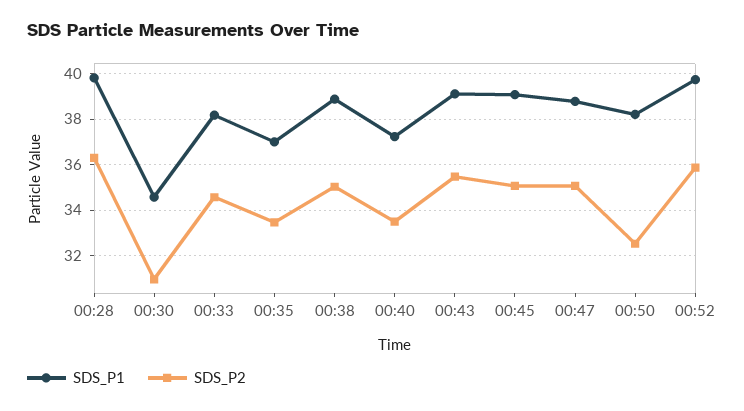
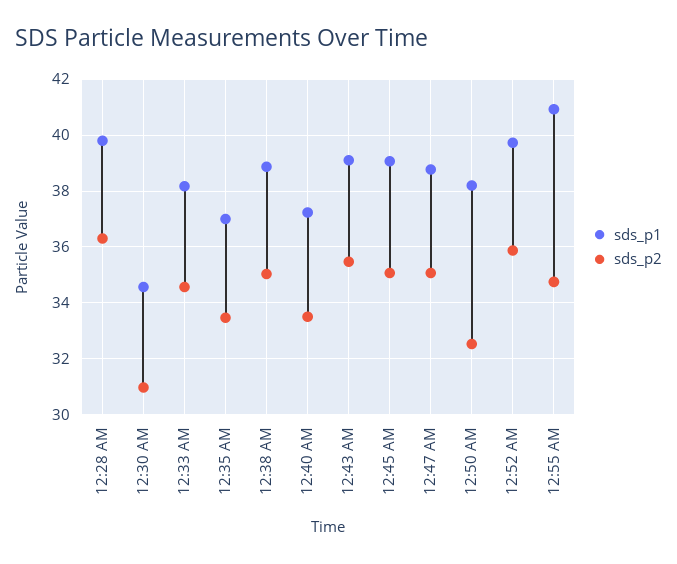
SDS_P1, 12:55 AM: none -> 41
SDS_P2, 12:55 AM: none -> 34.75

